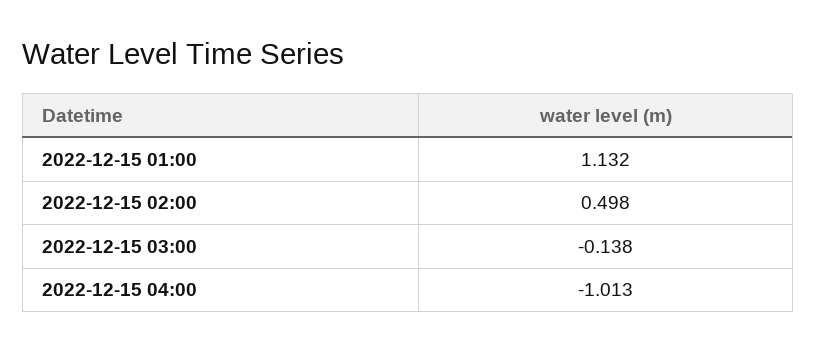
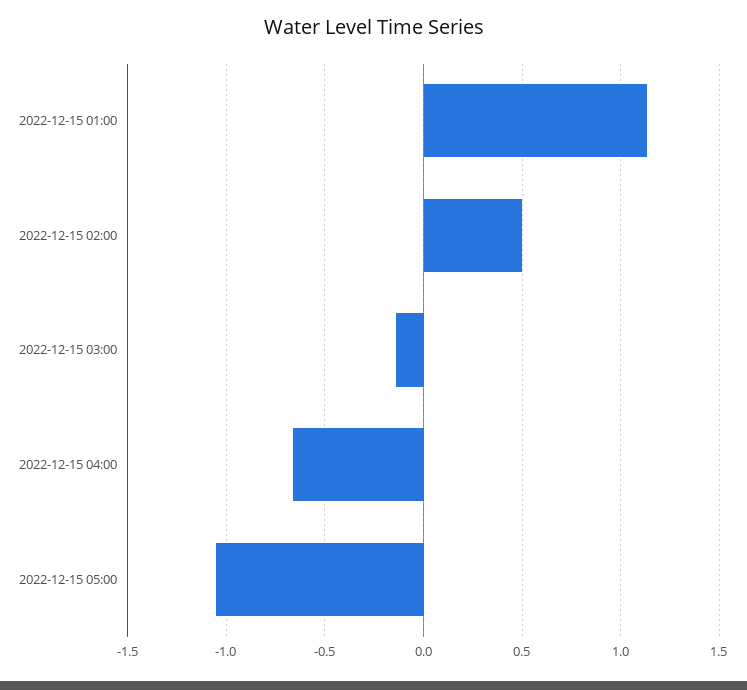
2022-12-15 04:00: -1.013 -> -0.65
2022-12-15 05:00: none -> -1.05

